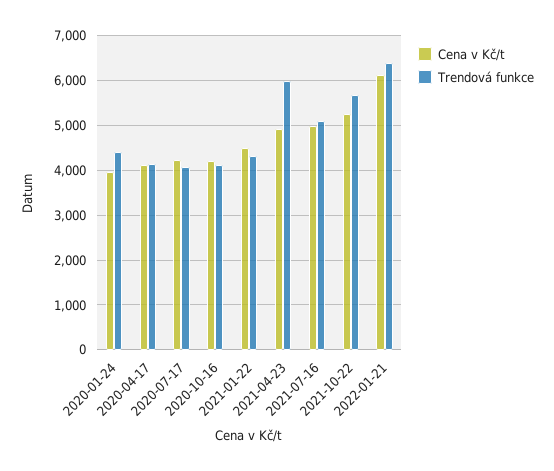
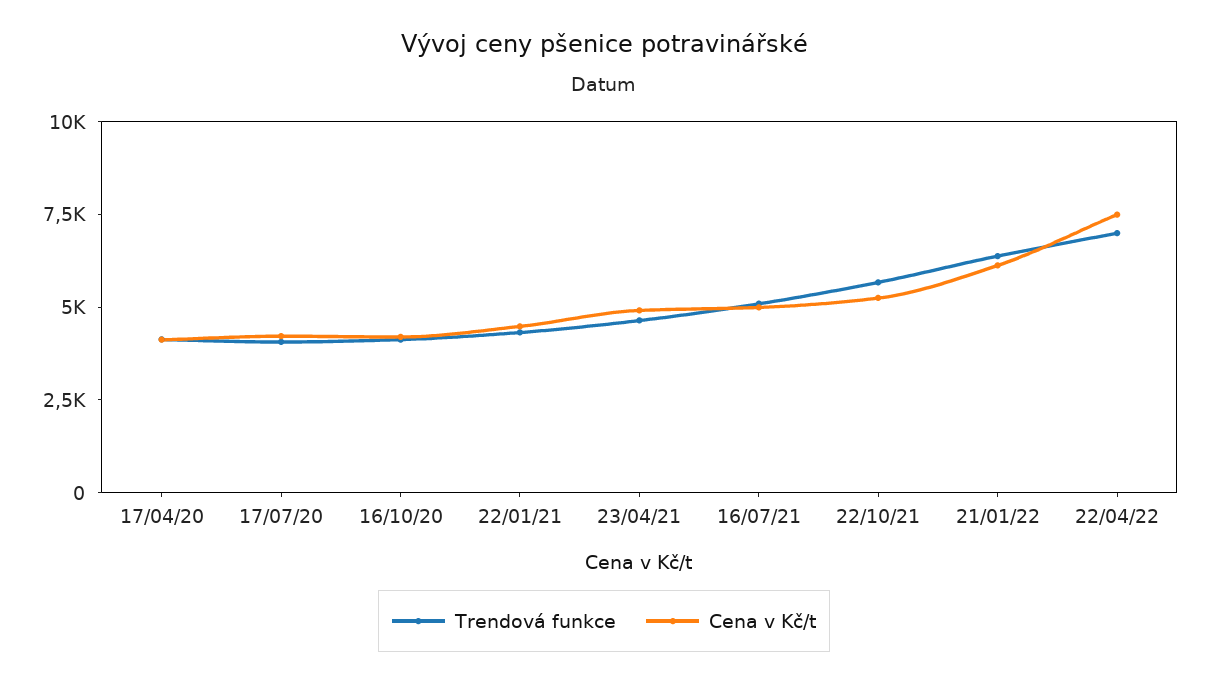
Cena v Kč/t, 2020-01-24: 4000 -> none
Trendová funkce, 2020-01-24: 4400 -> none
Trendová funkce, 2021-04-23: 6000 -> 4500
Trendová funkce, 22/04/22: none -> 7000
Cena v Kč/t, 22/04/22: none -> 7500

